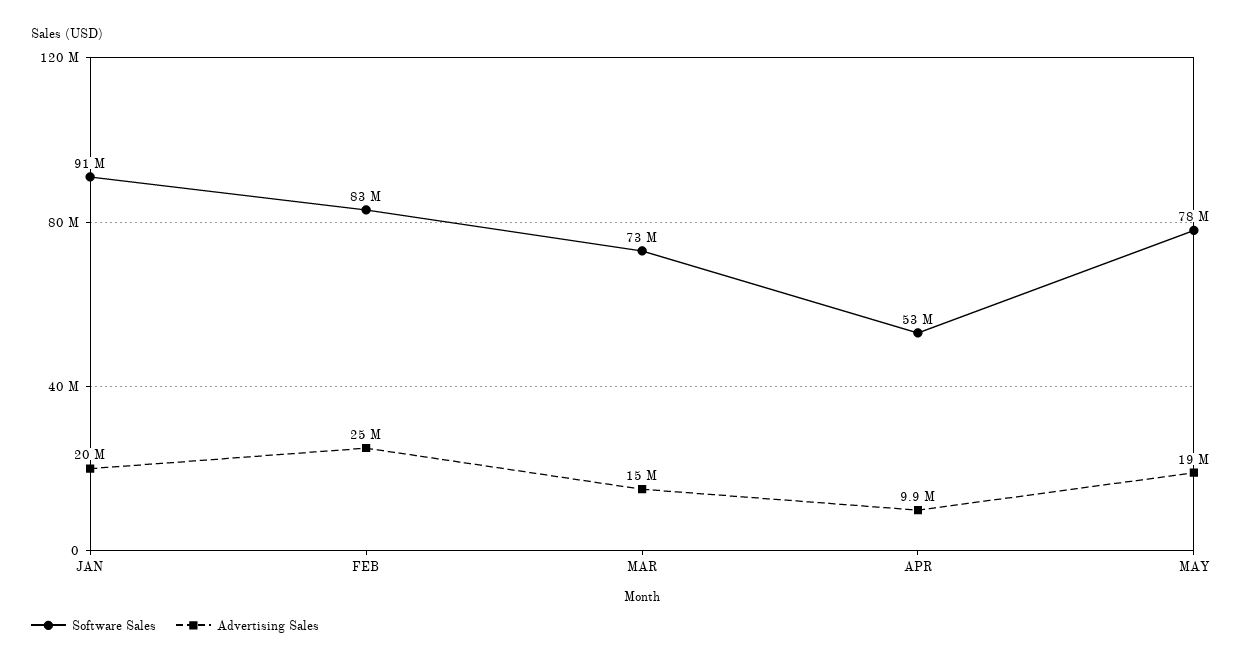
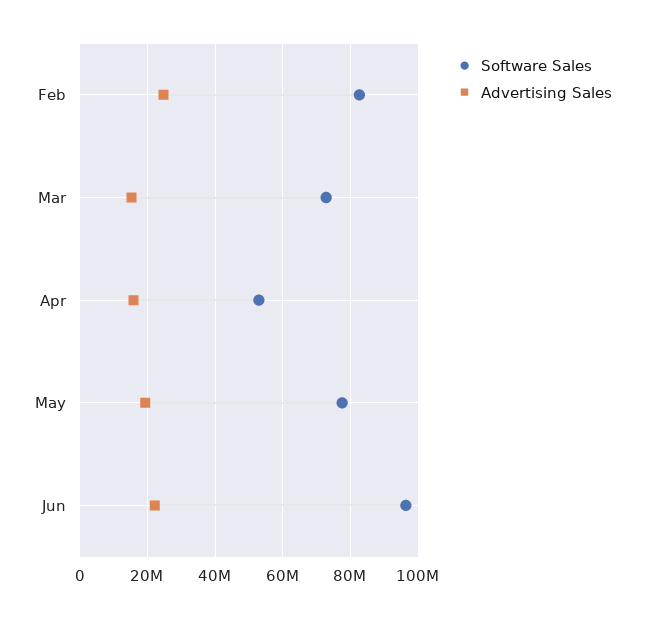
Software Sales, JAN: 91000000 -> none
Advertising Sales, JAN: 20000000 -> none
Advertising Sales, APR: 9900000 -> 16000000
Software Sales, Jun: none -> 96000000
Advertising Sales, Jun: none -> 22000000

